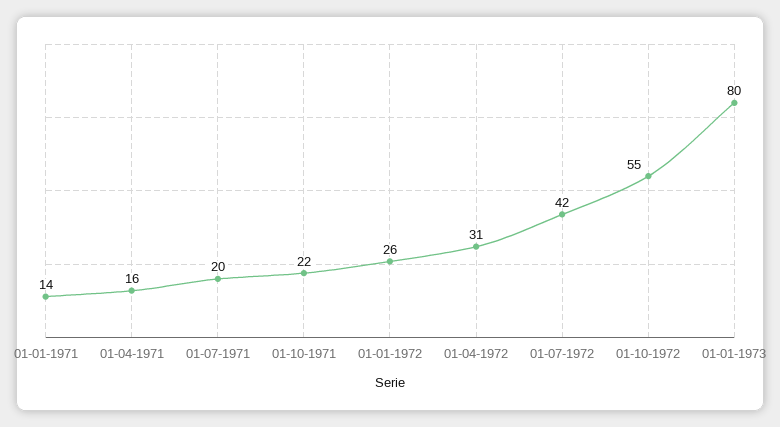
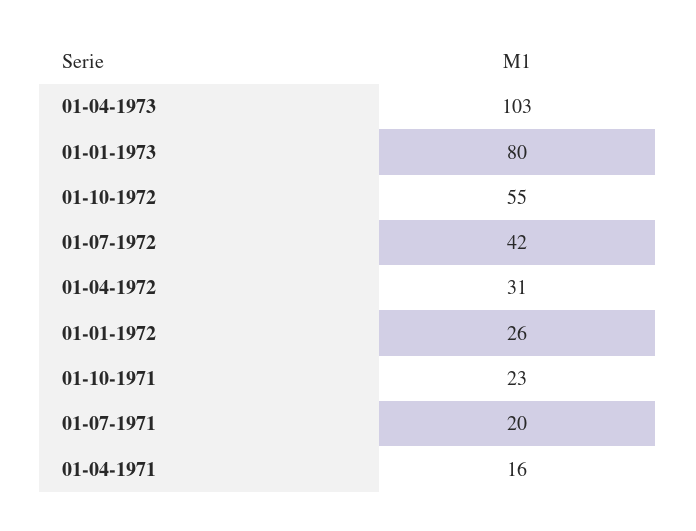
01-01-1971: 14 -> none
01-10-1971: 22 -> 23
01-04-1973: none -> 103

